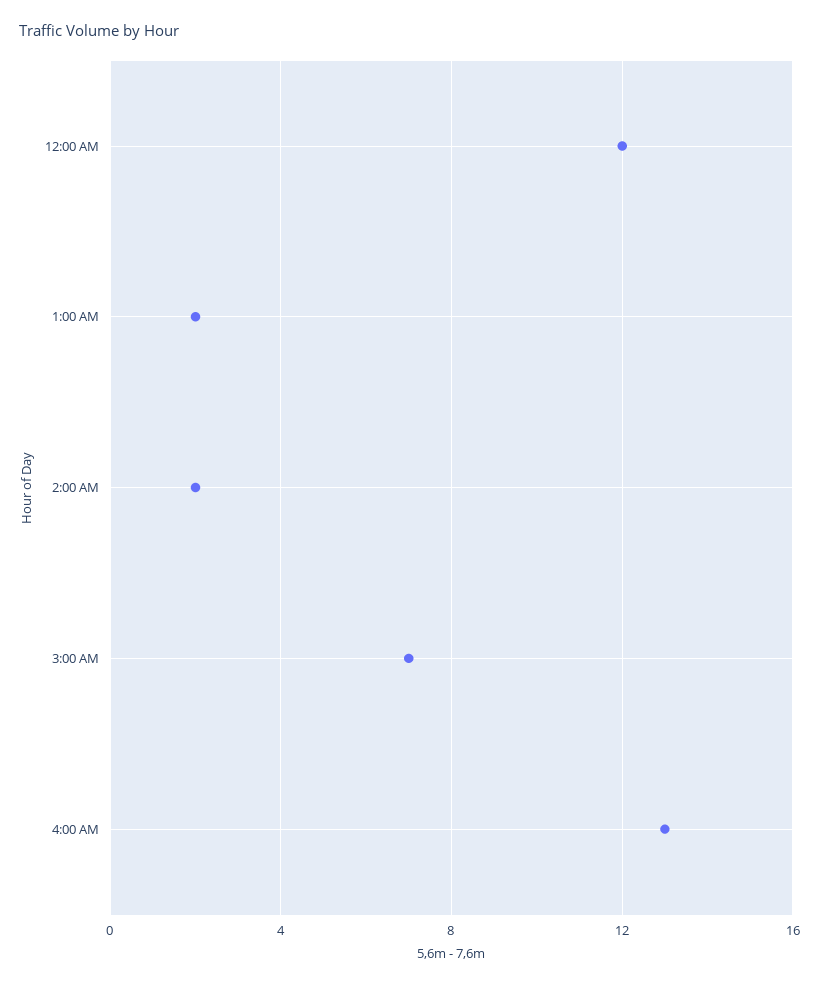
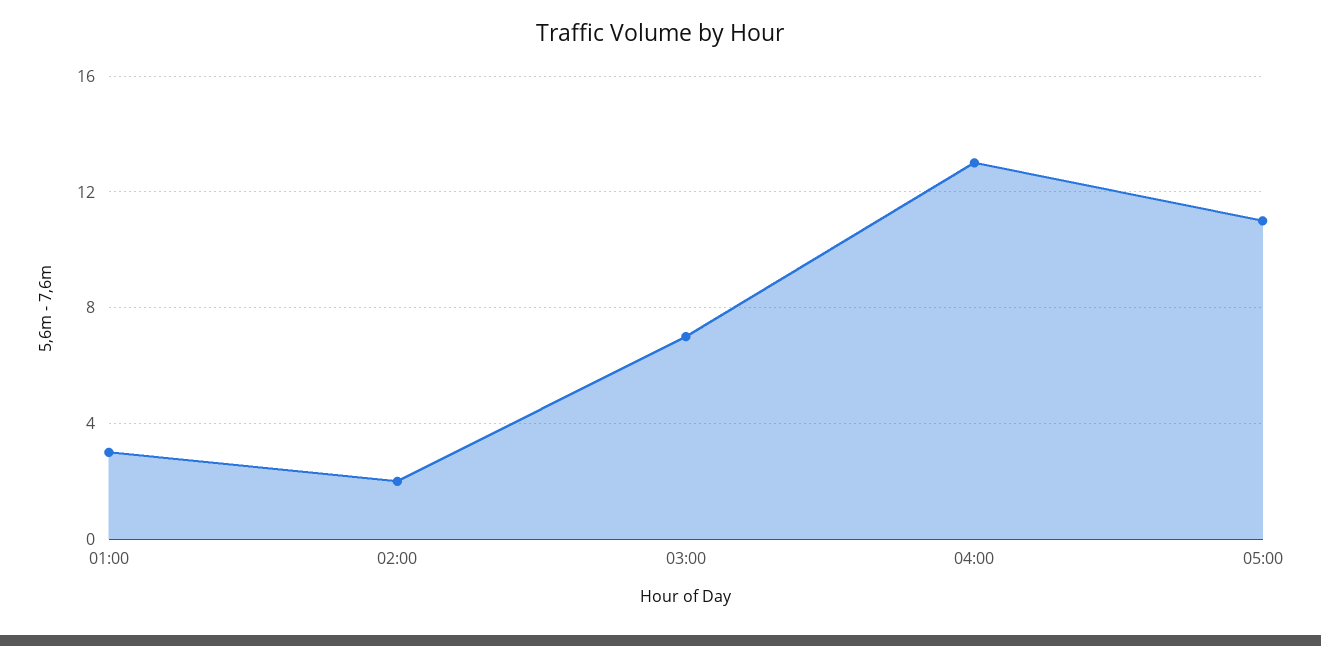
12:00 AM: 12 -> none
1:00 AM: 2 -> 3
05:00: none -> 11

